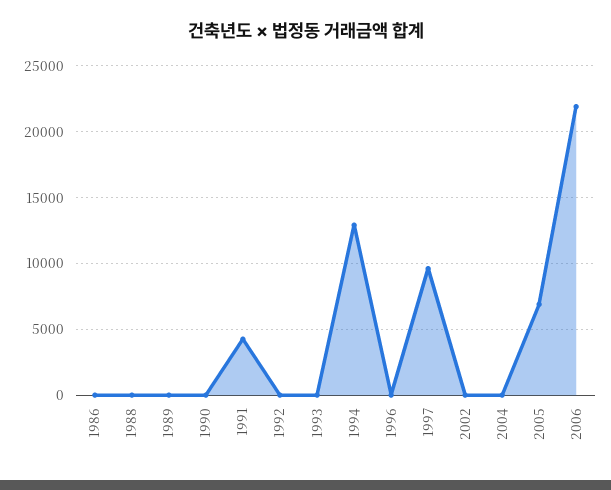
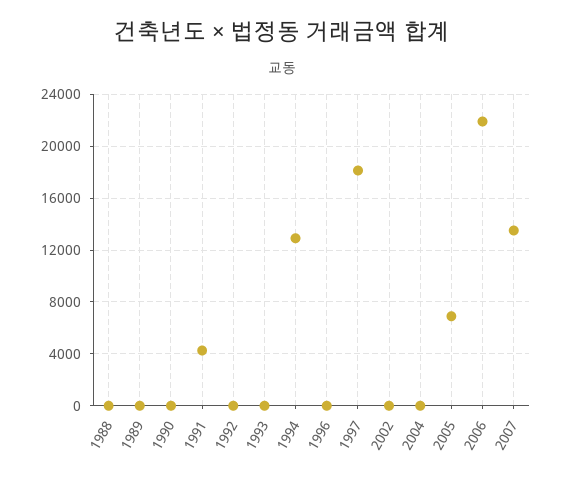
1986: 0 -> none
1997: 9500 -> 18000
2007: none -> 13500

